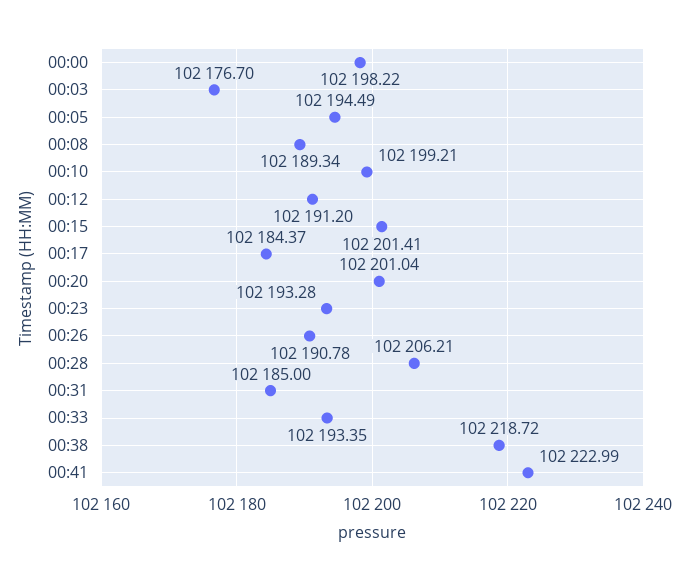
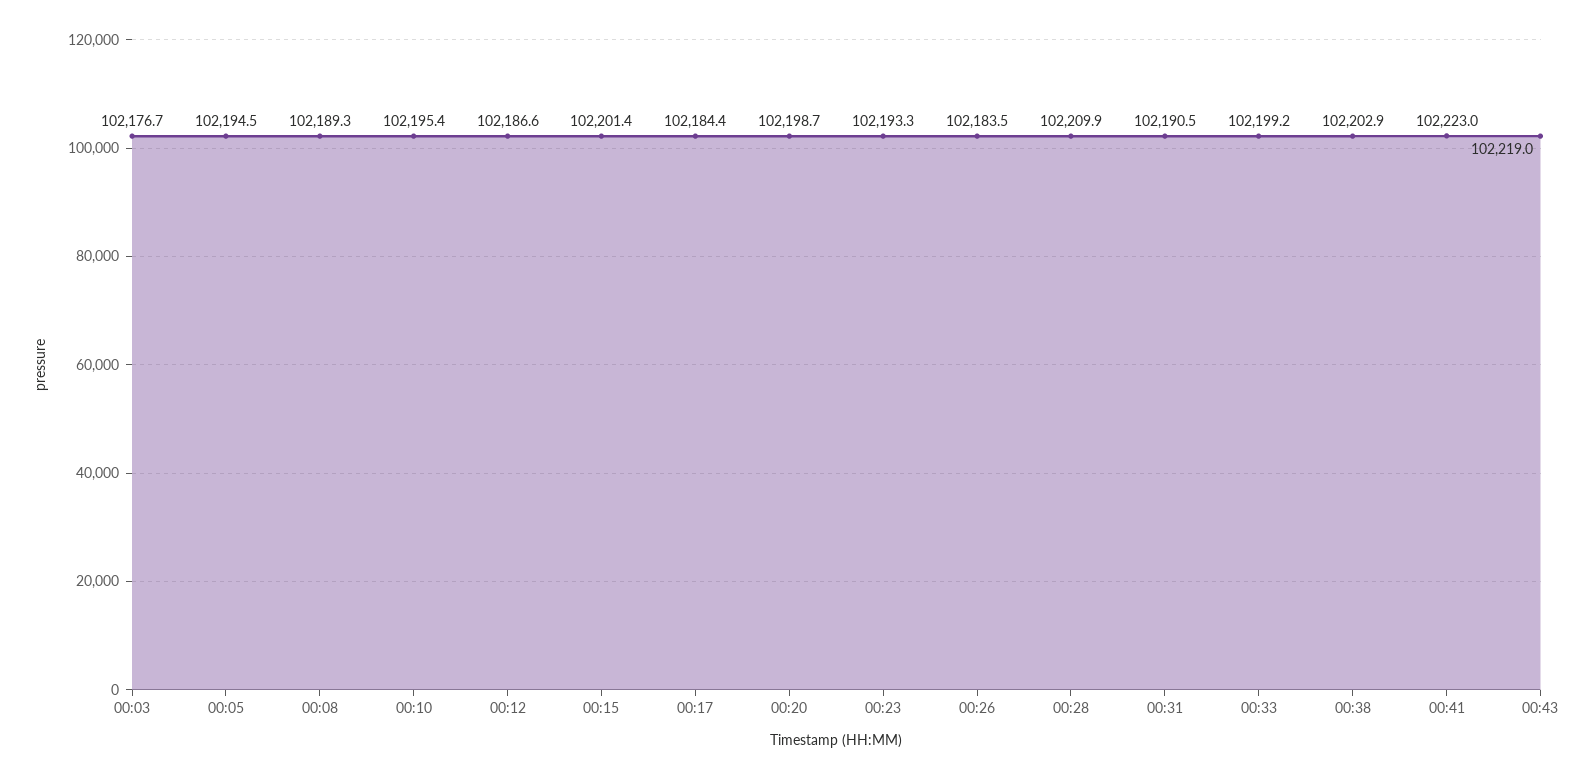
00:00: 102198.22 -> none
00:10: 102199.21 -> 102195.4
00:12: 102191.2 -> 102186.6
00:20: 102201.04 -> 102198.7
00:26: 102190.78 -> 102183.5
00:28: 102206.21 -> 102209.9
00:31: 102185 -> 102190.5
00:33: 102193.35 -> 102199.2
00:38: 102218.72 -> 102202.9
00:43: none -> 102219

